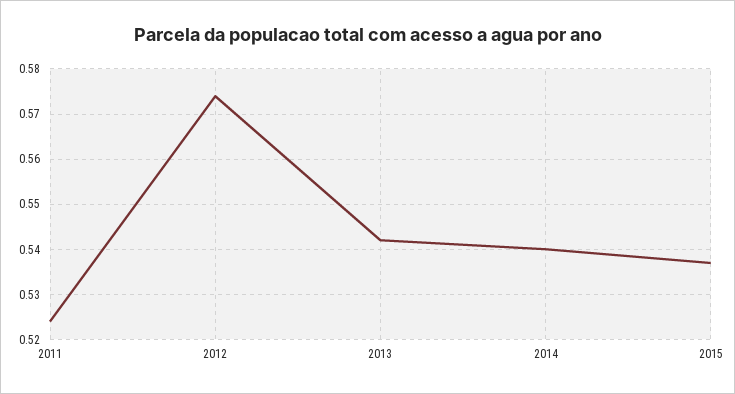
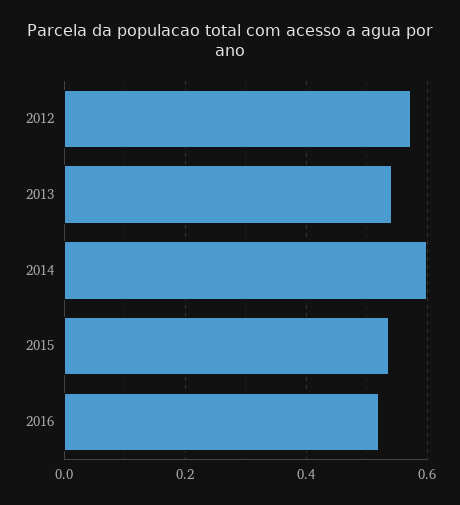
2011: 0.525 -> none
2014: 0.54 -> 0.6
2016: none -> 0.52

